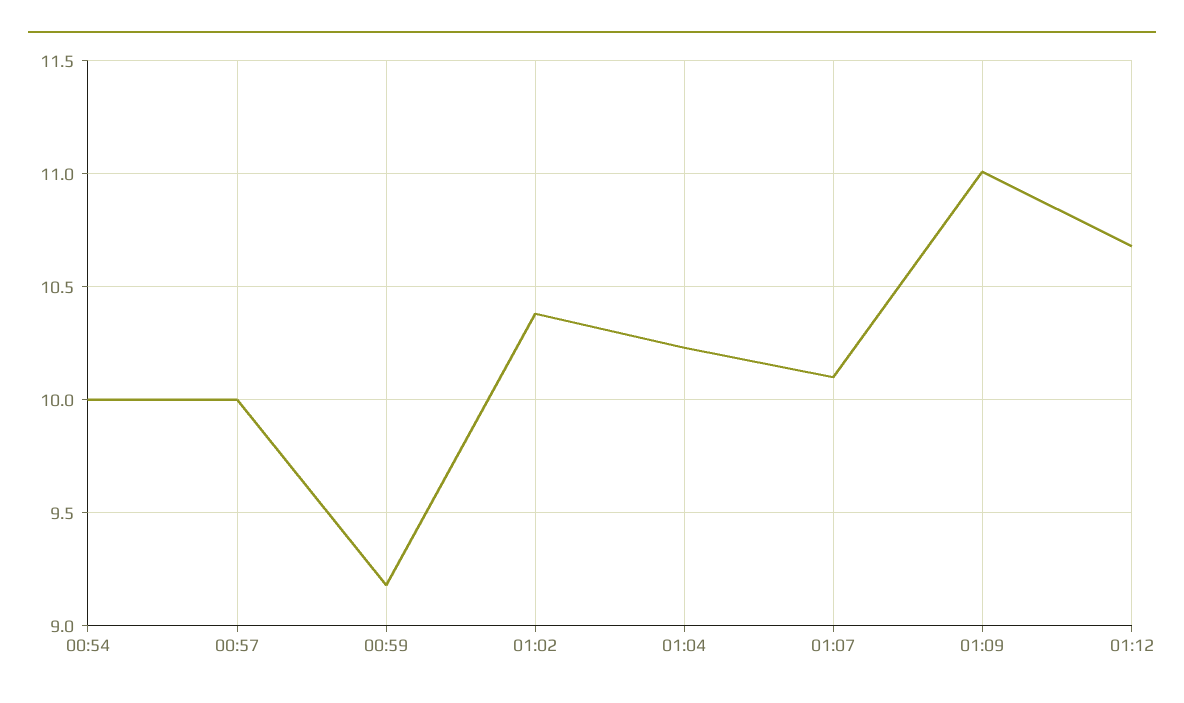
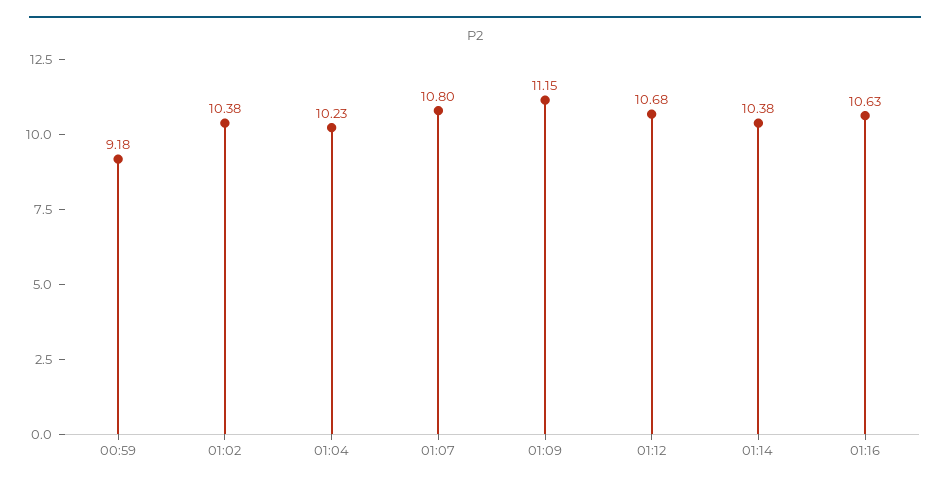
00:54: 10 -> none
00:57: 10 -> none
01:07: 10.1 -> 10.8
01:09: 11 -> 11.15
01:14: none -> 10.38
01:16: none -> 10.63

